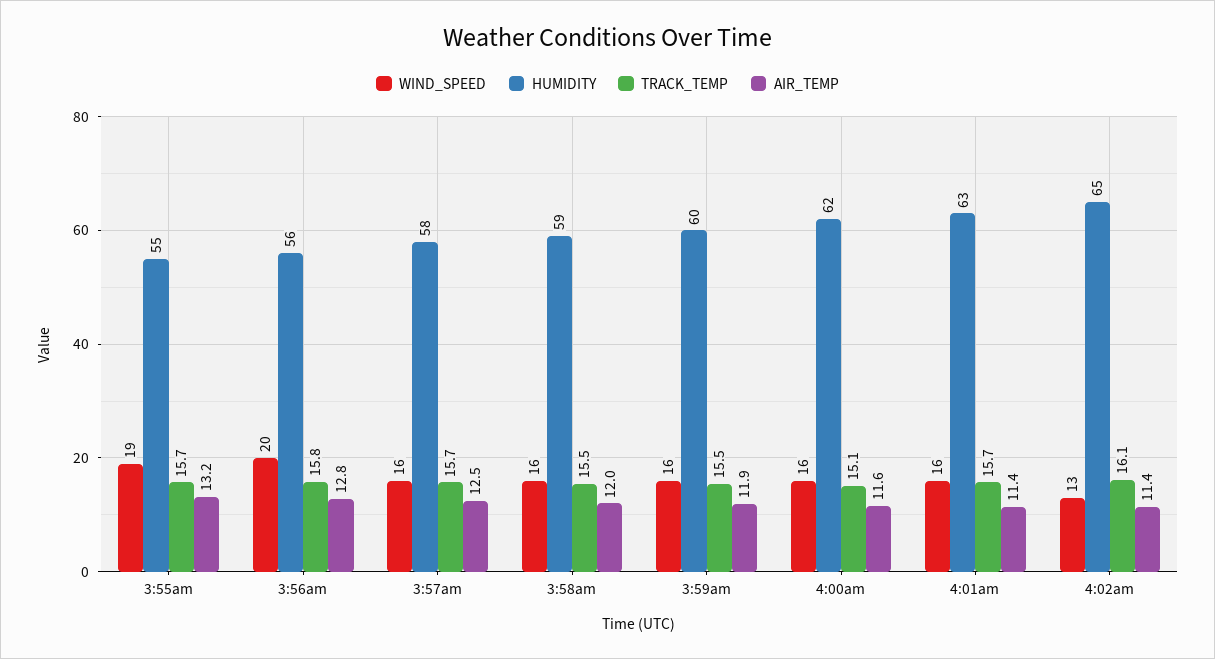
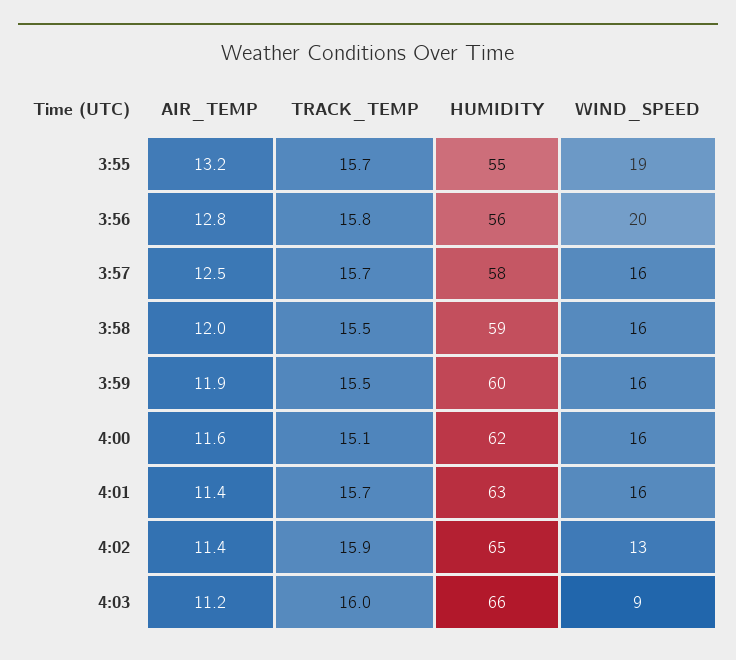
TRACK_TEMP, 4:02am: 16.1 -> 15.9
AIR_TEMP, 4:03: none -> 11.2
TRACK_TEMP, 4:03: none -> 16
HUMIDITY, 4:03: none -> 66
WIND_SPEED, 4:03: none -> 9

